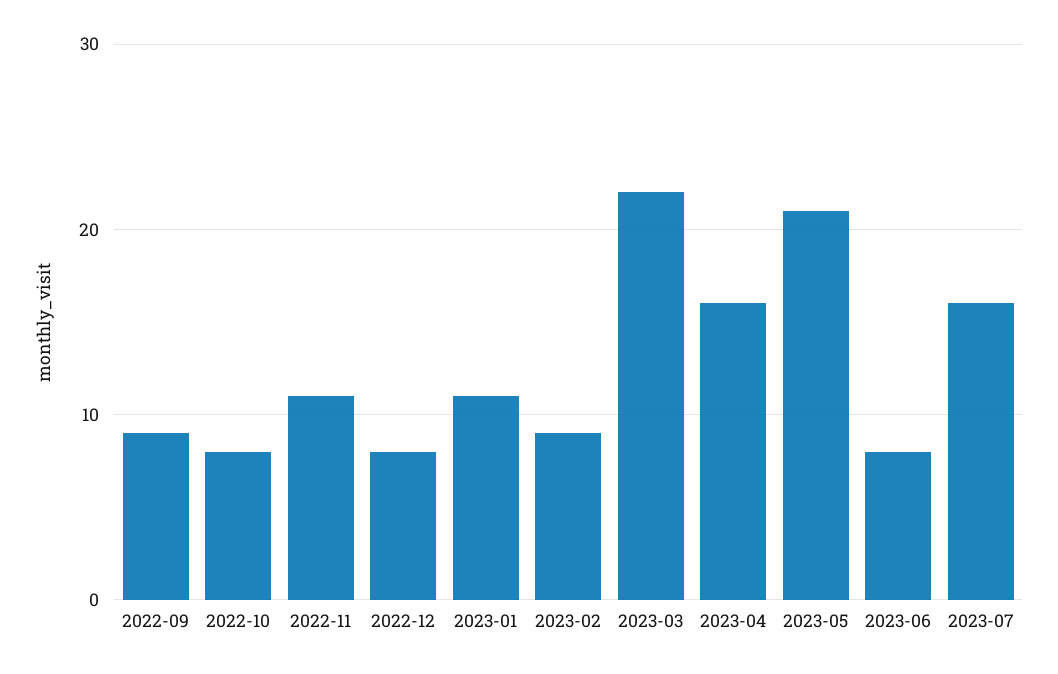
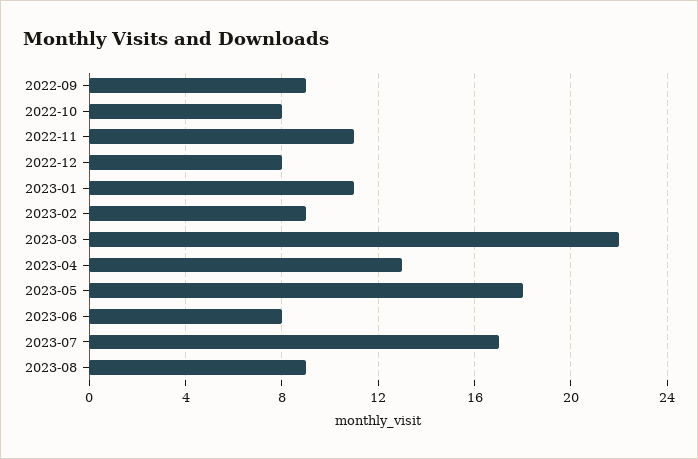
2023-04: 16 -> 13
2023-05: 21 -> 18
2023-07: 16 -> 17
2023-08: none -> 9

